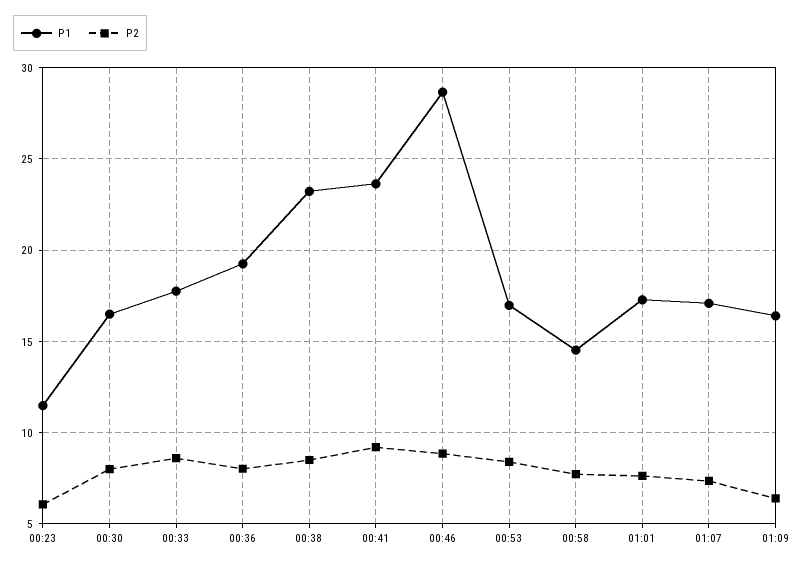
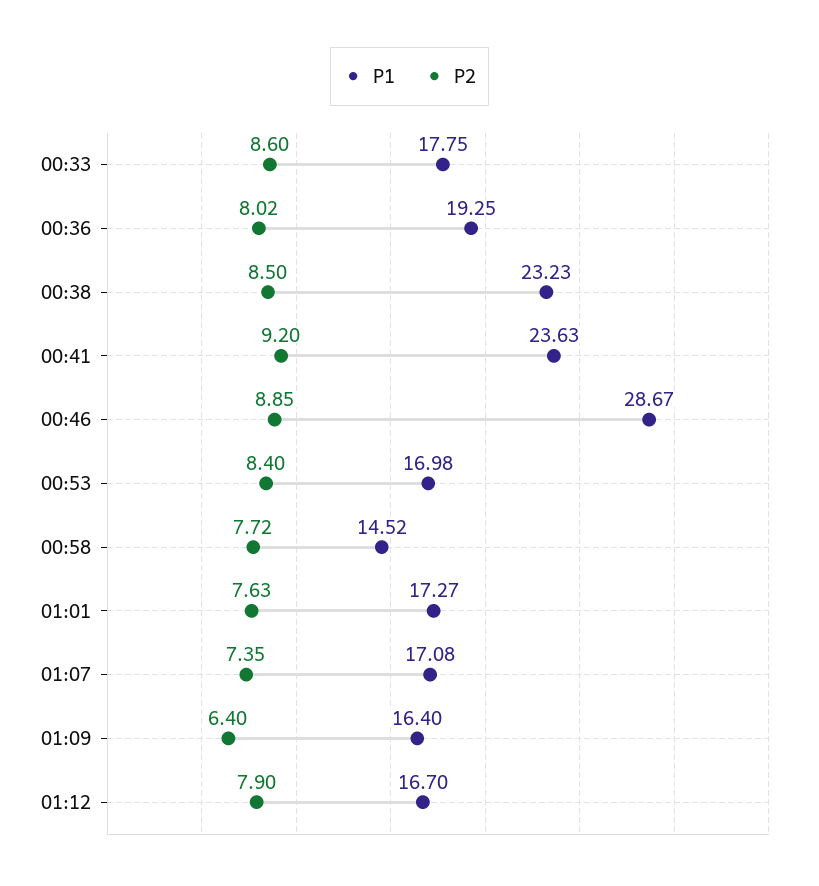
P1, 00:23: 11.5 -> none
P2, 00:23: 6 -> none
P1, 00:30: 16.5 -> none
P2, 00:30: 8 -> none
P1, 01:12: none -> 16.7
P2, 01:12: none -> 7.9

